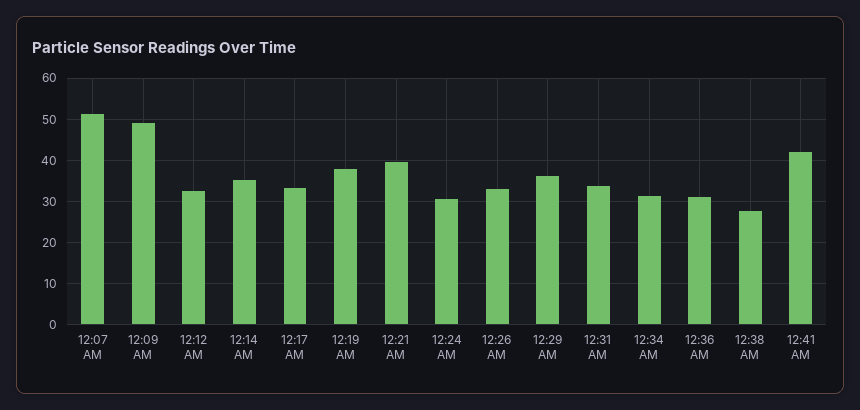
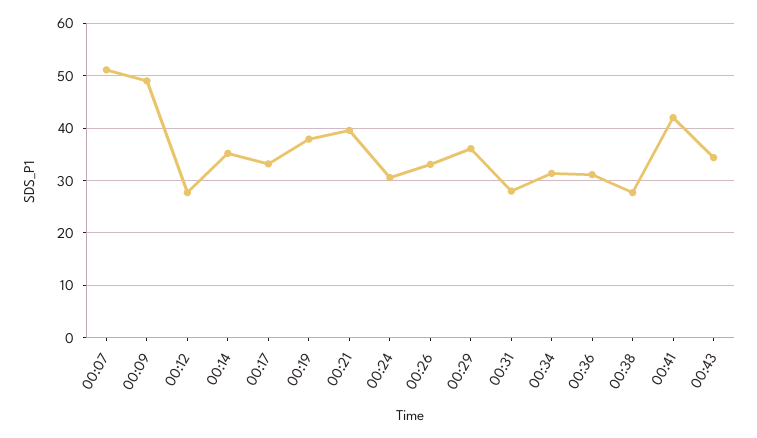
12:12 AM: 32 -> 28
12:31 AM: 34 -> 28
00:43: none -> 34

